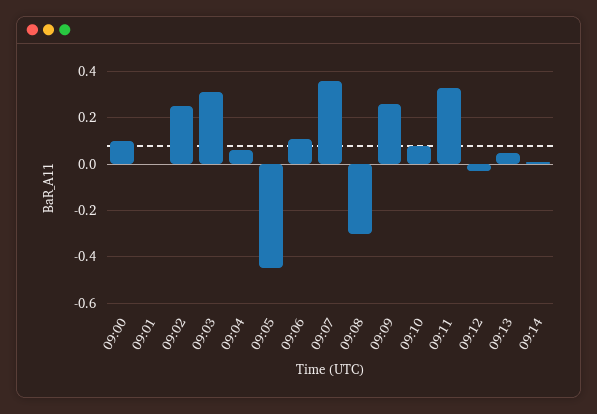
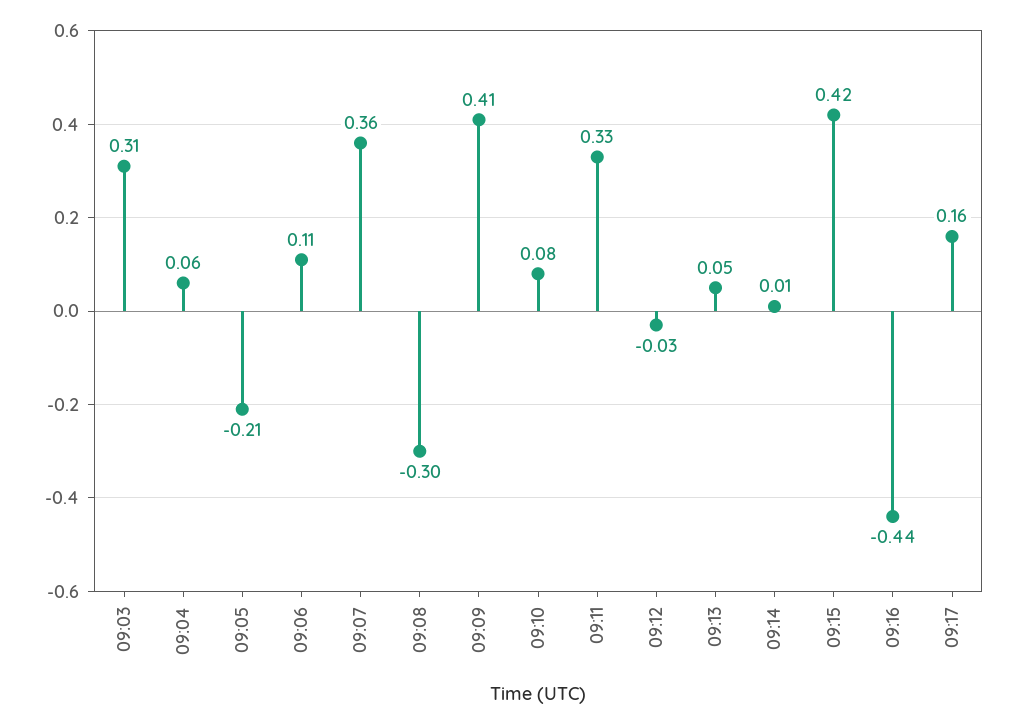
09:00: 0.1 -> none
09:01: 0 -> none
09:02: 0.25 -> none
09:05: -0.45 -> -0.21
09:09: 0.25 -> 0.41
09:15: none -> 0.42
09:16: none -> -0.44
09:17: none -> 0.16

